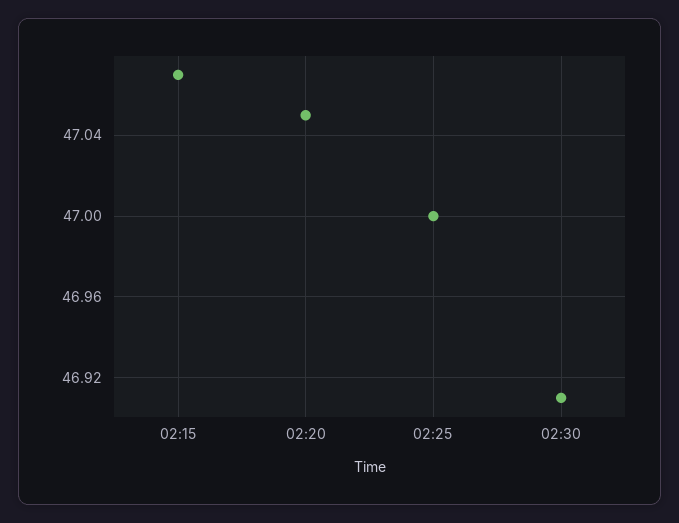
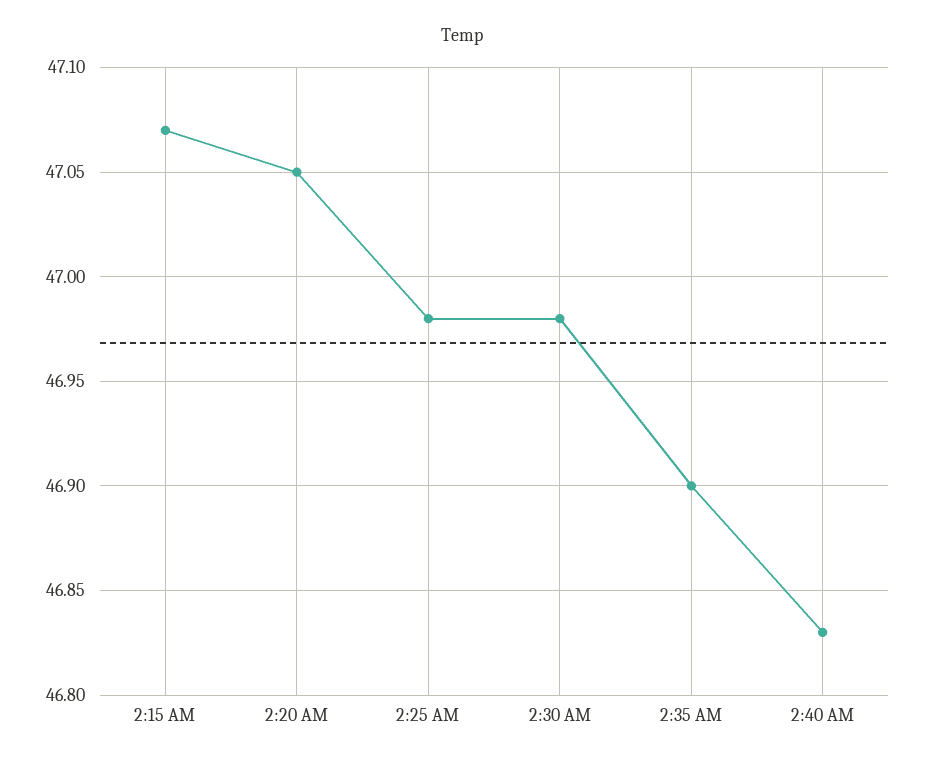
02:25: 47 -> 46.98
02:30: 46.91 -> 46.98
2:35 AM: none -> 46.9
2:40 AM: none -> 46.83

